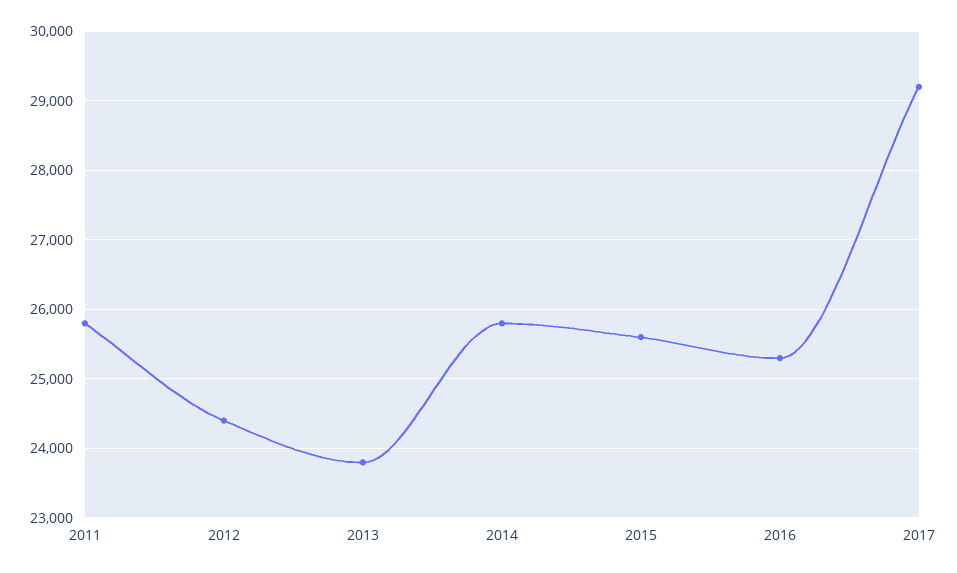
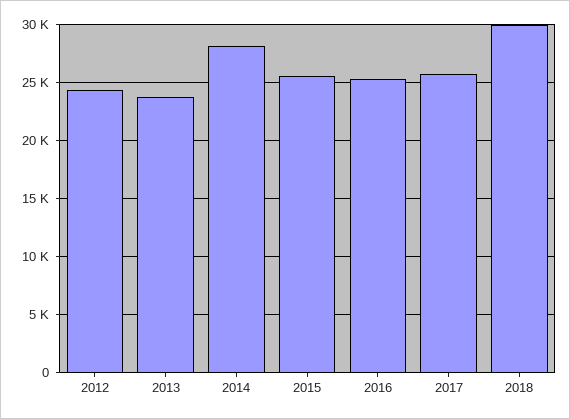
2011: 25800 -> none
2014: 25800 -> 28000
2017: 29200 -> 26000
2018: none -> 30000

